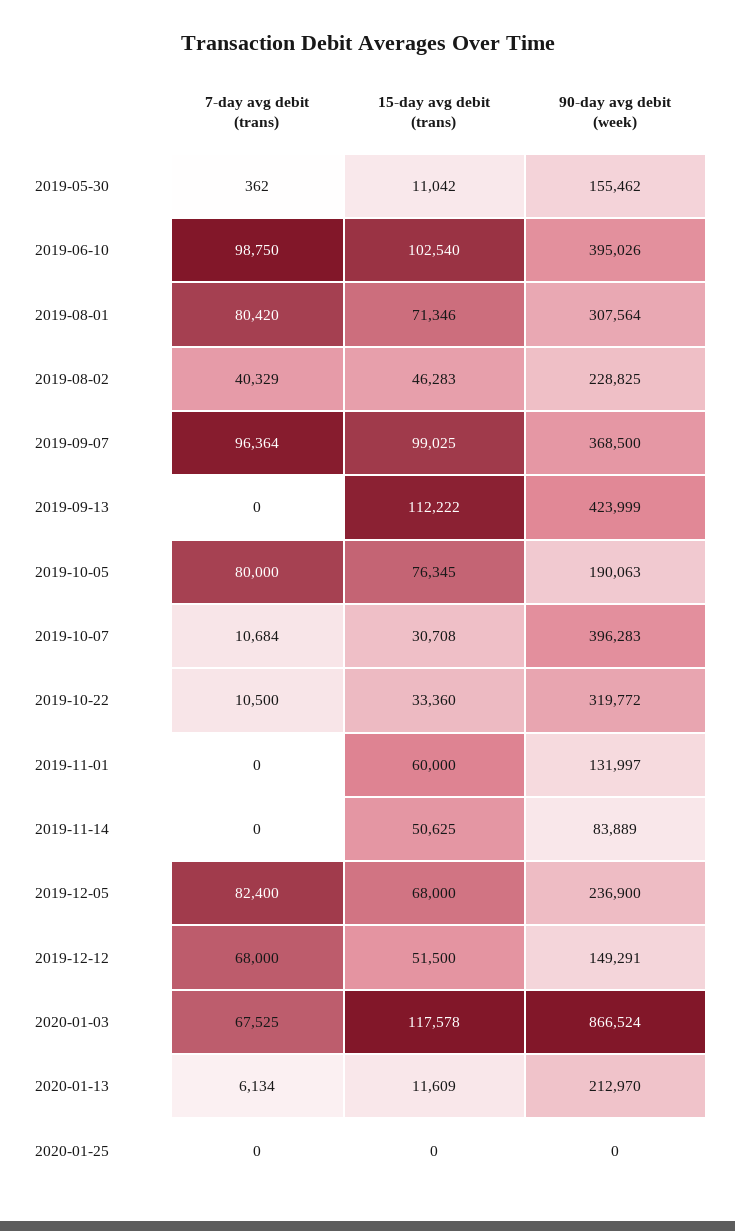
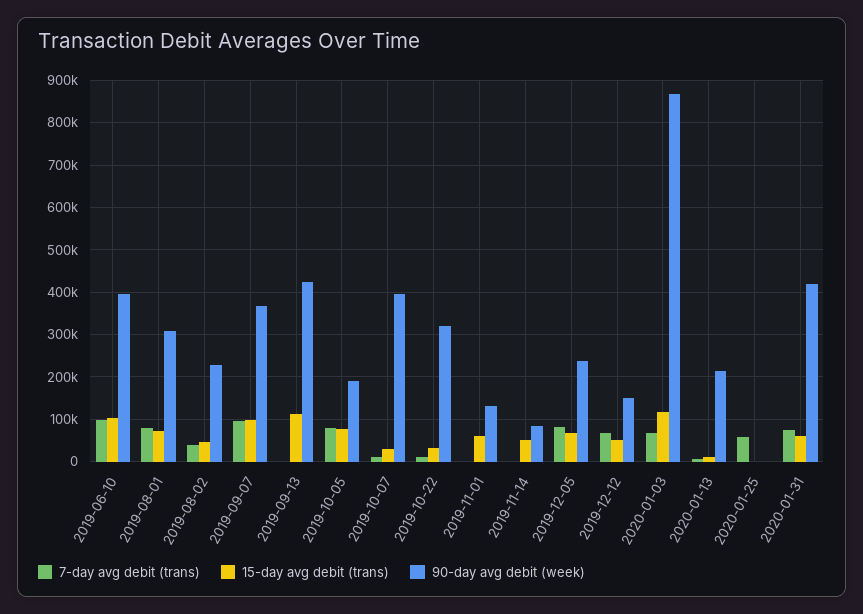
7-day avg debit (trans), 2019-05-30: 362 -> none
15-day avg debit (trans), 2019-05-30: 11042 -> none
90-day avg debit (week), 2019-05-30: 155462 -> none
7-day avg debit (trans), 2020-01-25: 0 -> 60000
7-day avg debit (trans), 2020-01-31: none -> 80000
15-day avg debit (trans), 2020-01-31: none -> 60000
90-day avg debit (week), 2020-01-31: none -> 420000

